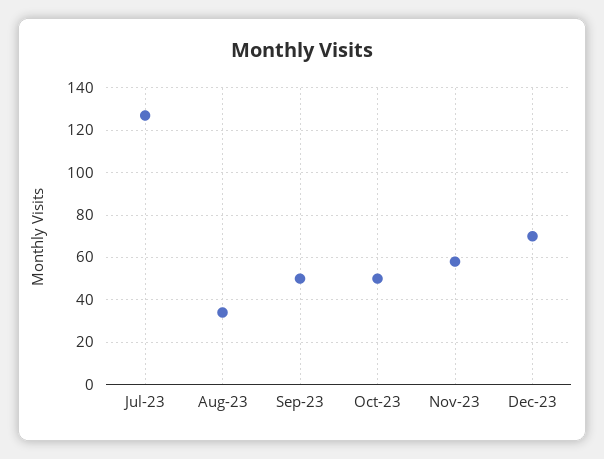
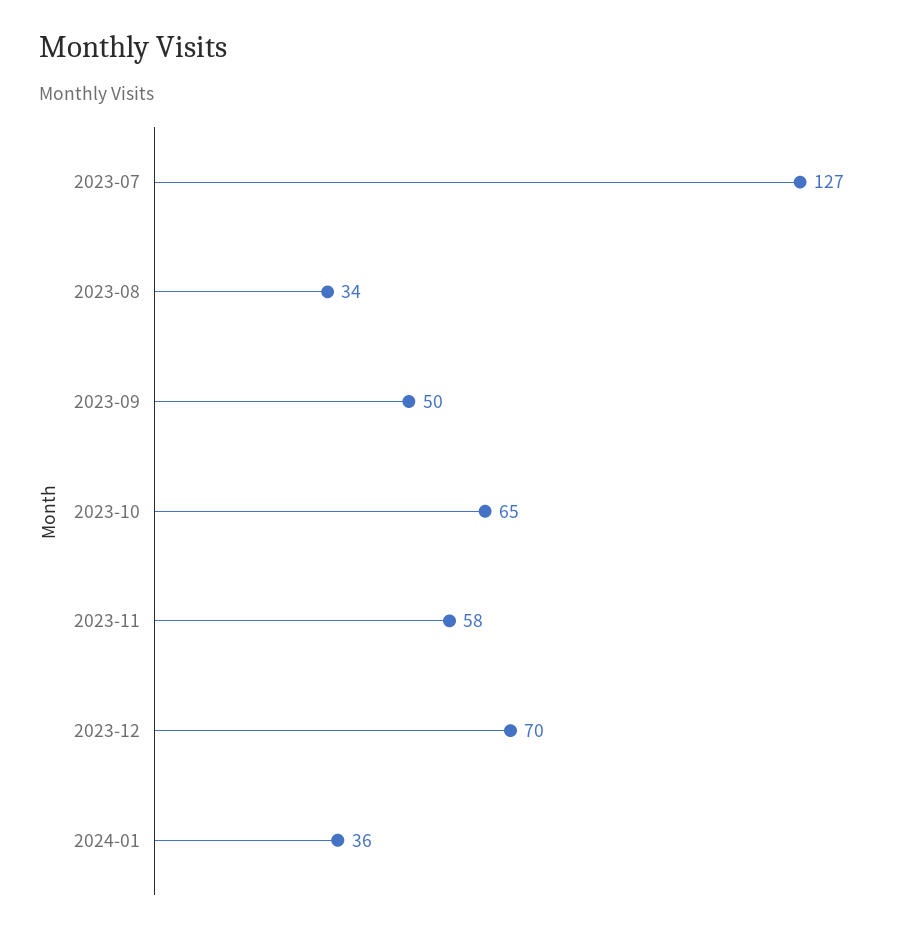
Oct-23: 50 -> 65
2024-01: none -> 36

